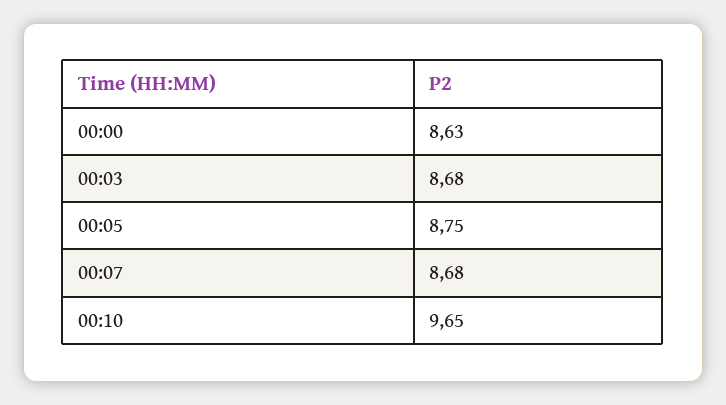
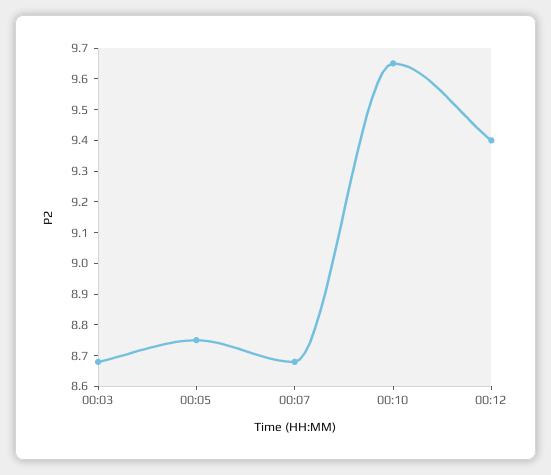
00:00: 8.63 -> none
00:12: none -> 9.4

